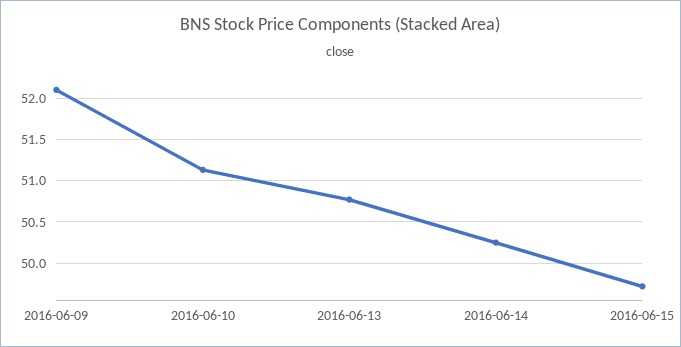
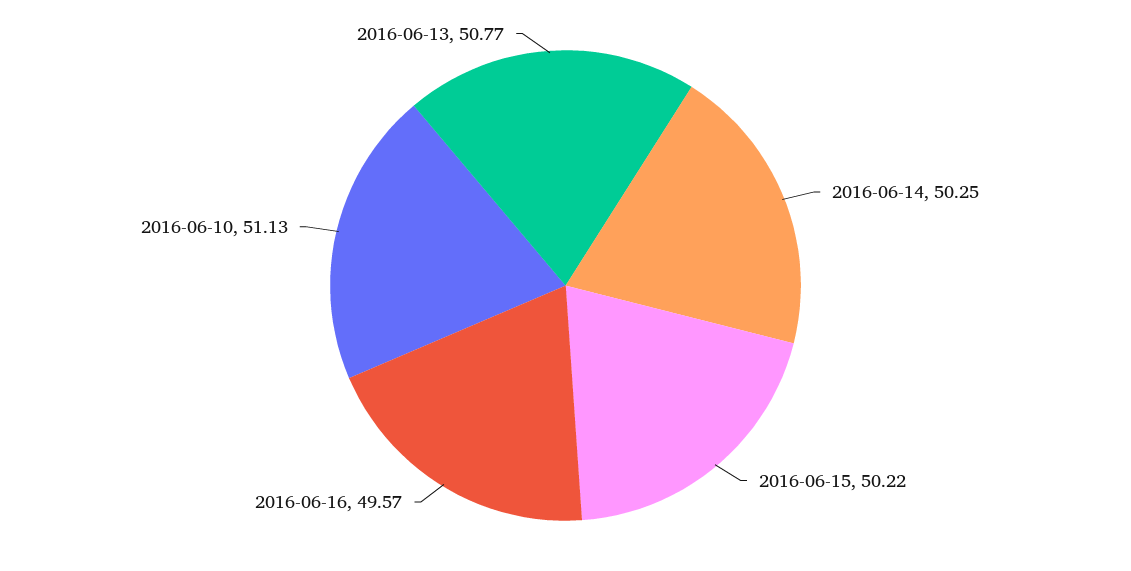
2016-06-09: 52.1 -> none
2016-06-15: 49.7 -> 50.22
2016-06-16: none -> 49.57

